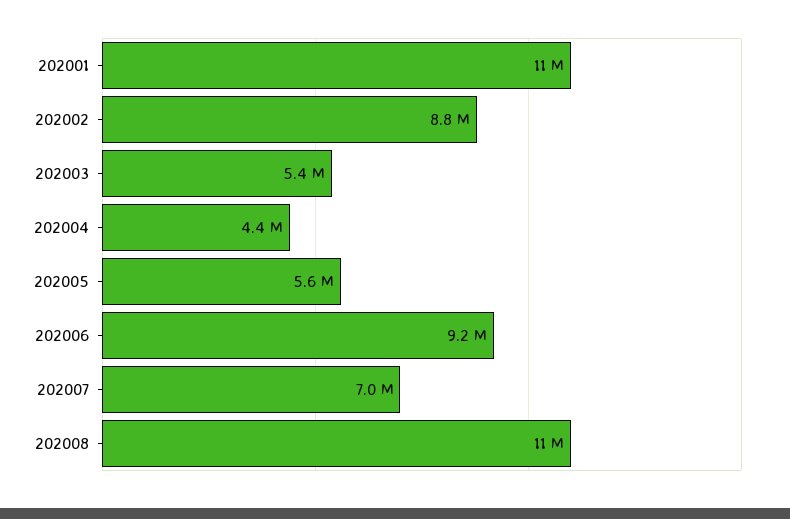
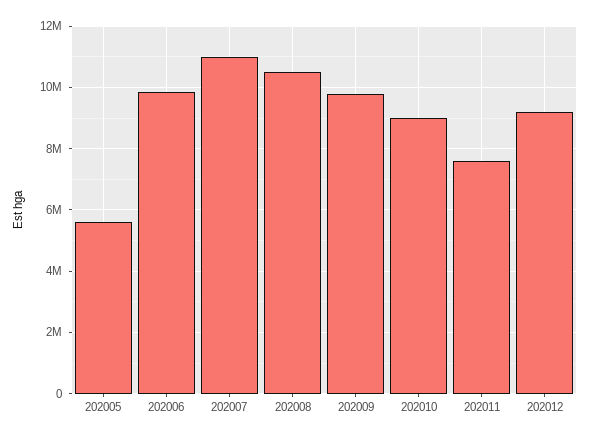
202001: 11000000 -> none
202002: 8800000 -> none
202003: 5400000 -> none
202004: 4400000 -> none
202006: 9200000 -> 9800000
202007: 7000000 -> 11000000
202009: none -> 9800000
202010: none -> 9000000
202011: none -> 7600000
202012: none -> 9200000

